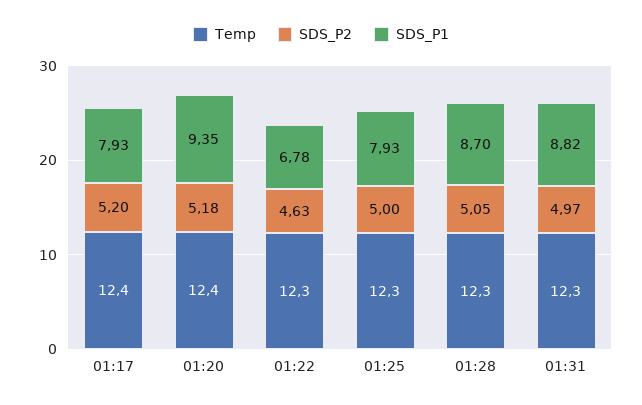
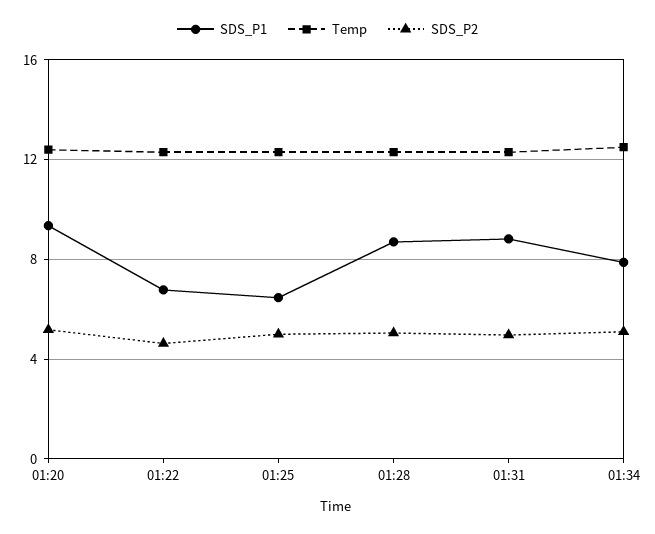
Temp, 01:17: 12.4 -> none
SDS_P2, 01:17: 5.2 -> none
SDS_P1, 01:17: 7.93 -> none
SDS_P1, 01:25: 7.93 -> 6.5
SDS_P1, 01:34: none -> 8
Temp, 01:34: none -> 12.5
SDS_P2, 01:34: none -> 5

